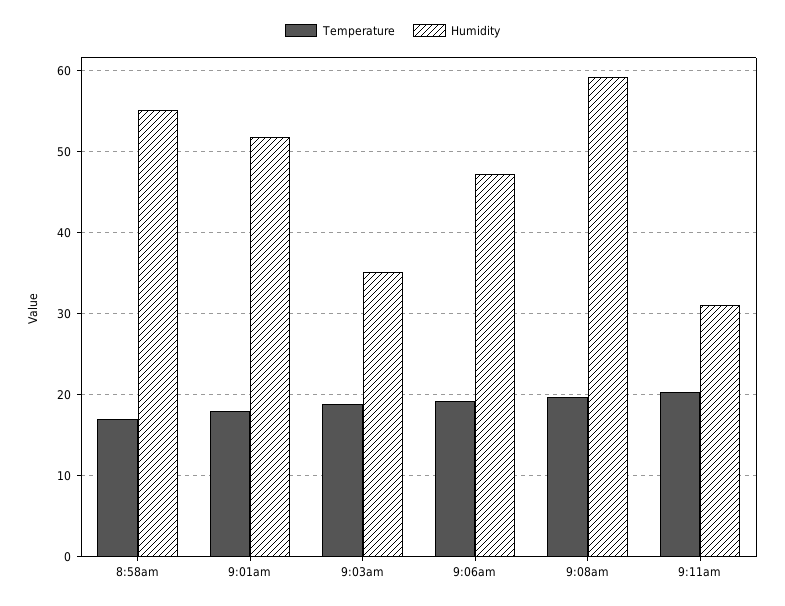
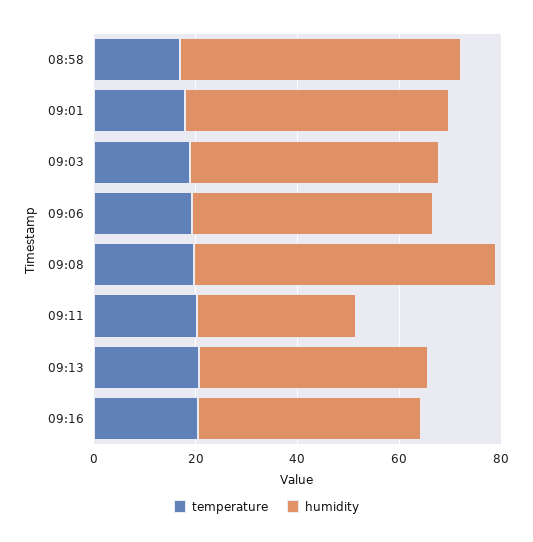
Humidity, 9:03am: 35 -> 50
Temperature, 09:13: none -> 20
Humidity, 09:13: none -> 45
Temperature, 09:16: none -> 20
Humidity, 09:16: none -> 45

